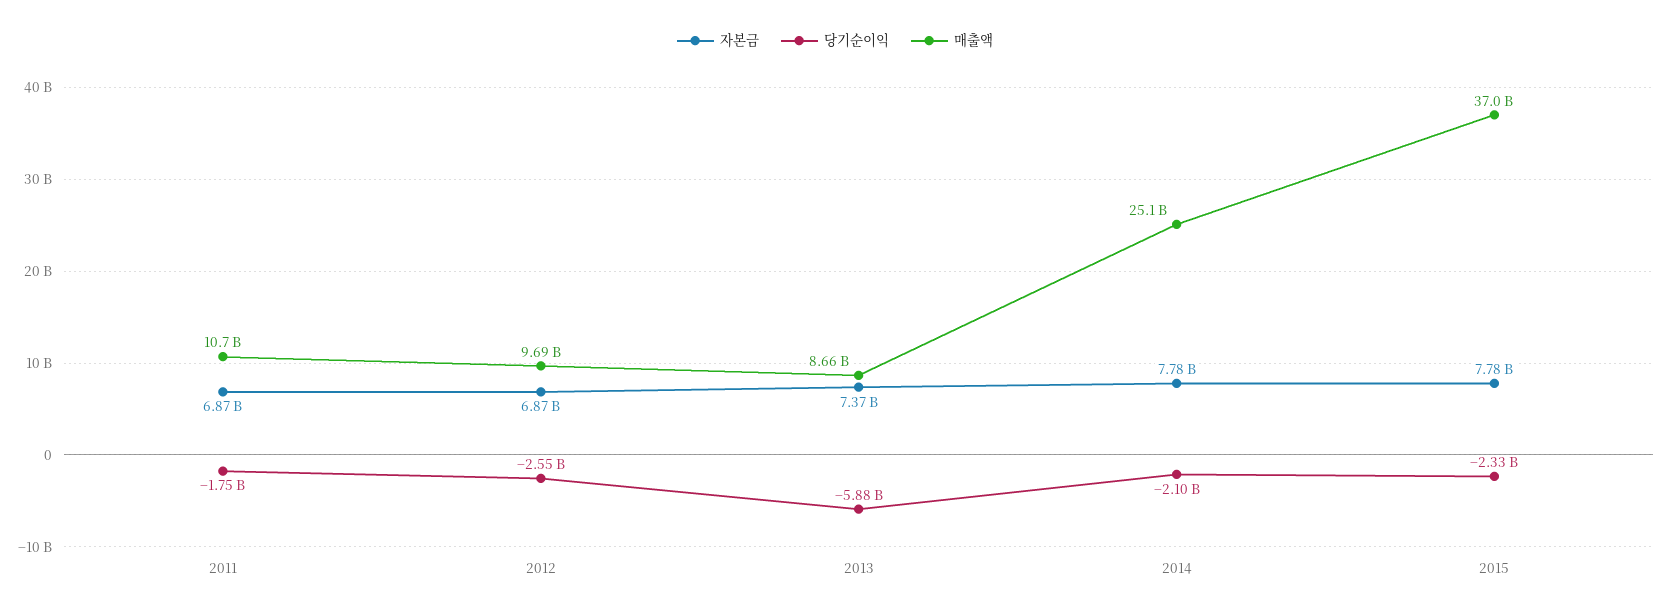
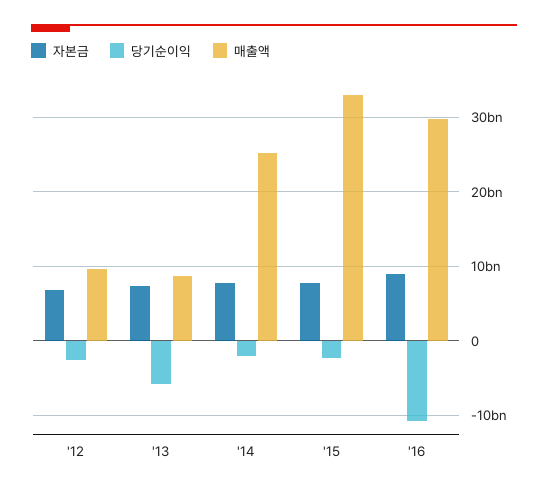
자본금, 2011: 6870000000 -> none
당기순이익, 2011: -1750000000 -> none
매출액, 2011: 10700000000 -> none
매출액, 2015: 37000000000 -> 33000000000
자본금, '16: none -> 9000000000
당기순이익, '16: none -> -11000000000
매출액, '16: none -> 30000000000

